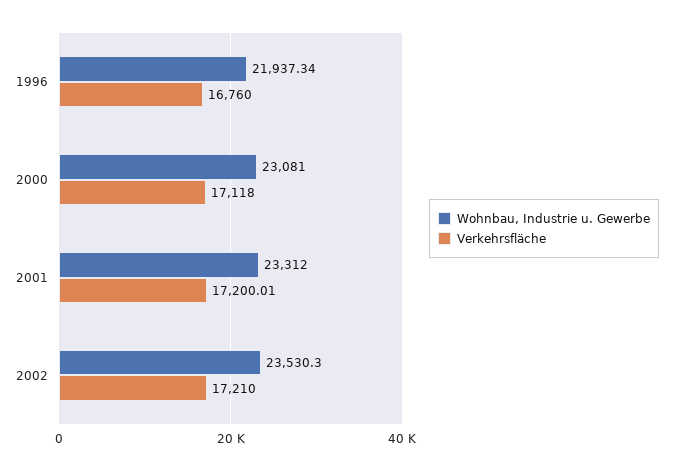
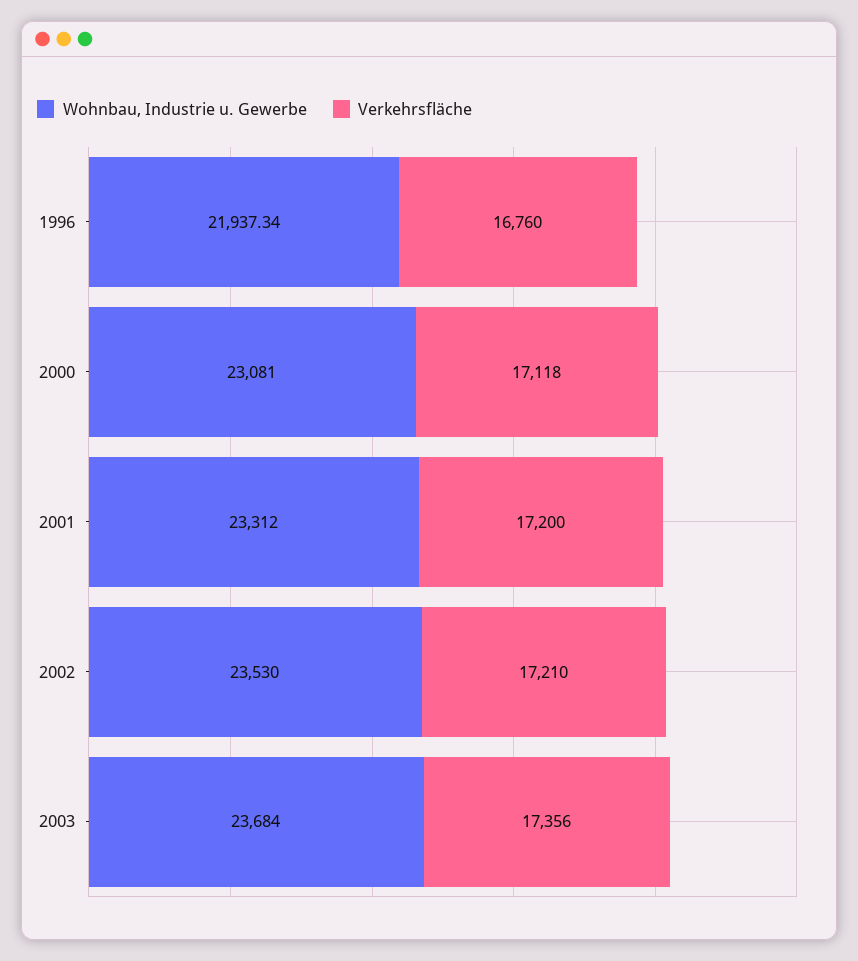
Verkehrsfläche, 2001: 17200.01 -> 17200
Wohnbau, Industrie u. Gewerbe, 2002: 23530.3 -> 23530
Wohnbau, Industrie u. Gewerbe, 2003: none -> 23684
Verkehrsfläche, 2003: none -> 17356

